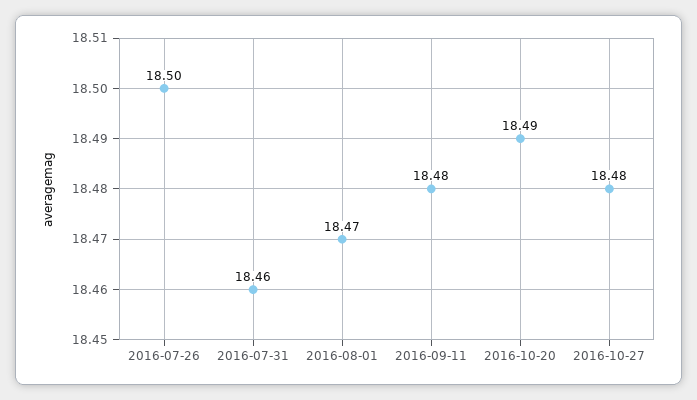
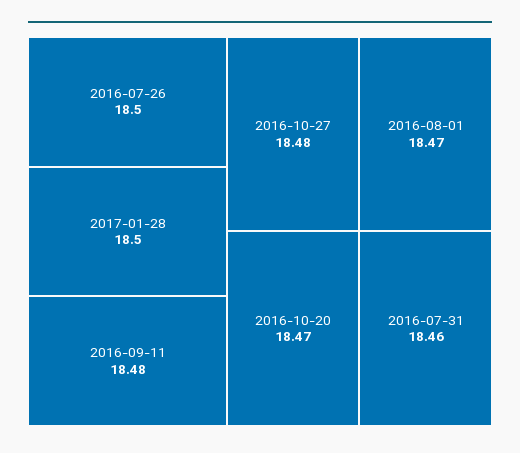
2016-10-20: 18.49 -> 18.47
2017-01-28: none -> 18.5

